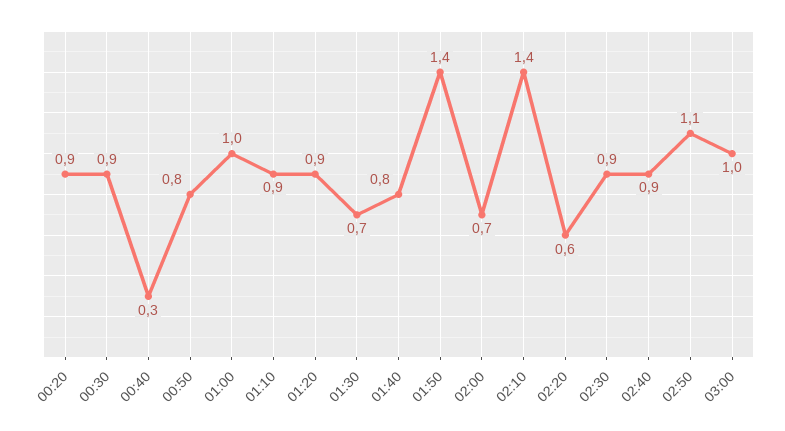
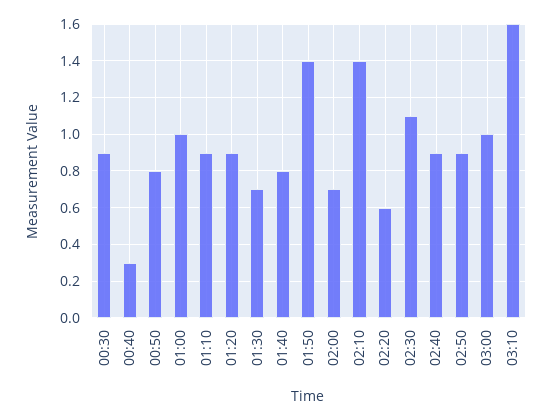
00:20: 0.9 -> none
02:30: 0.9 -> 1.1
02:50: 1.1 -> 0.9
03:10: none -> 1.6

